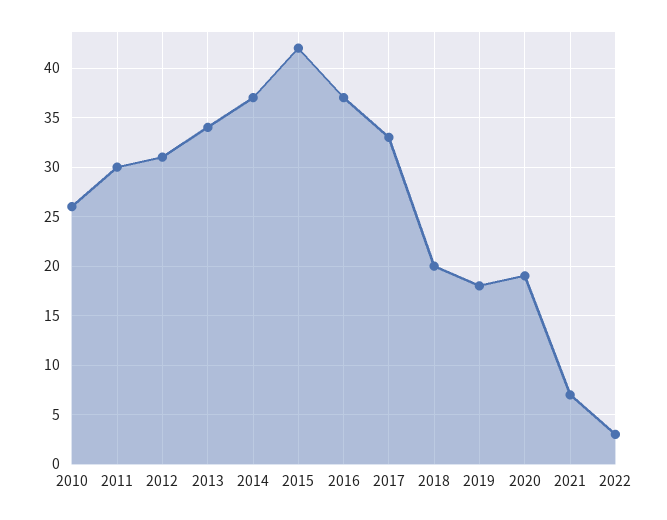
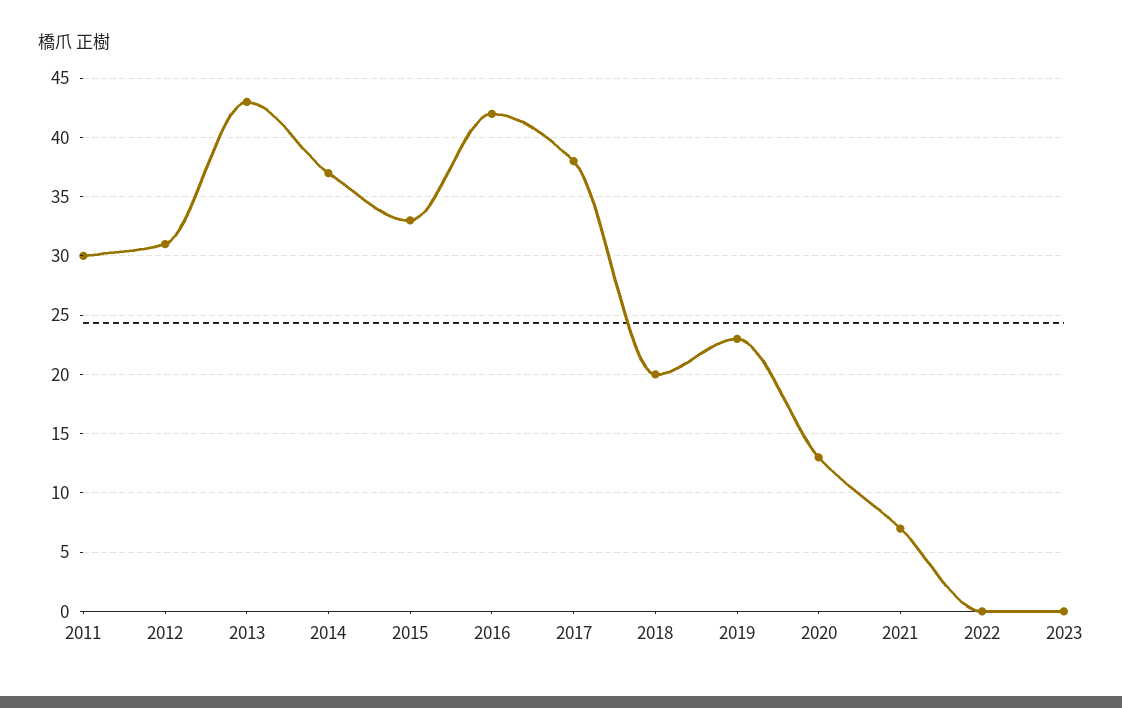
2010: 26 -> none
2013: 34 -> 43
2015: 42 -> 33
2016: 37 -> 42
2017: 33 -> 38
2019: 18 -> 23
2020: 19 -> 13
2022: 3 -> 0
2023: none -> 0

